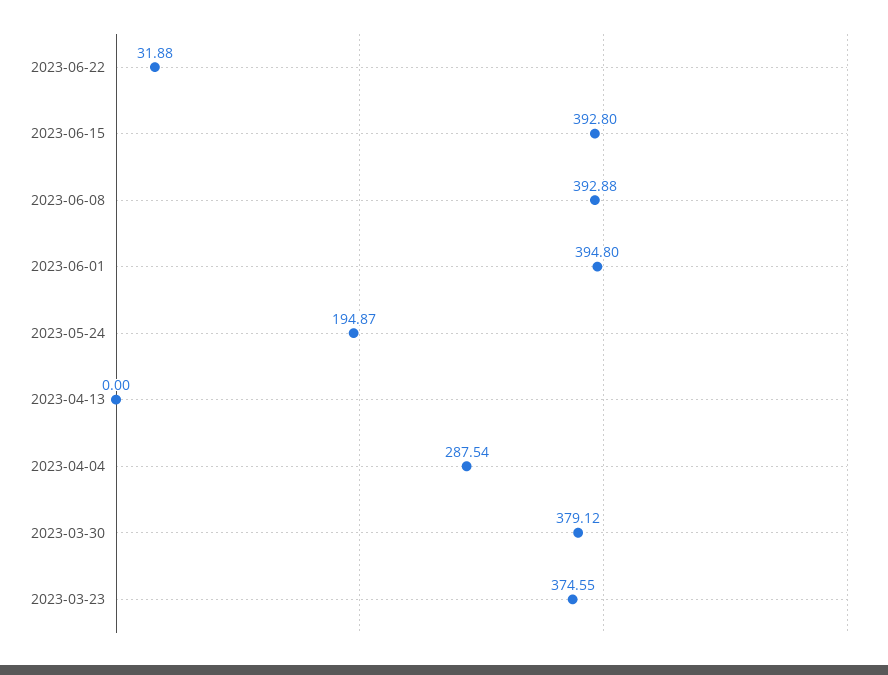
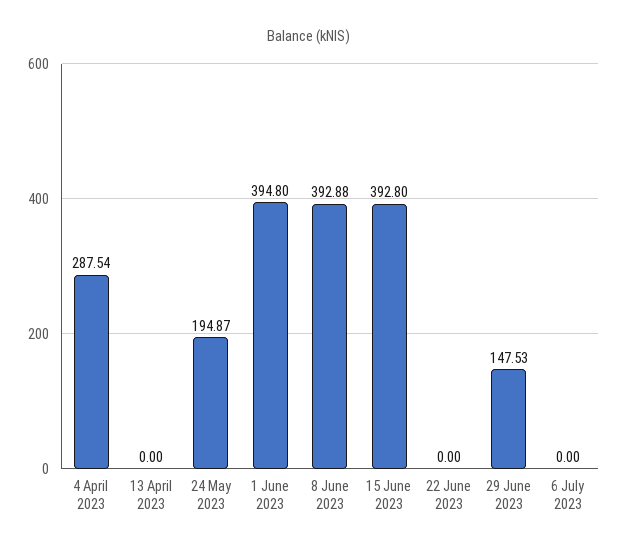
2023-06-22: 31.88 -> 0
2023-03-30: 379.12 -> none
2023-03-23: 374.55 -> none
29 June 2023: none -> 147.53
6 July 2023: none -> 0

